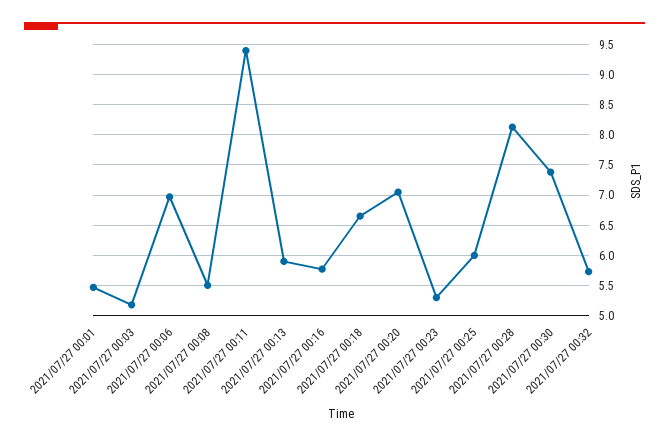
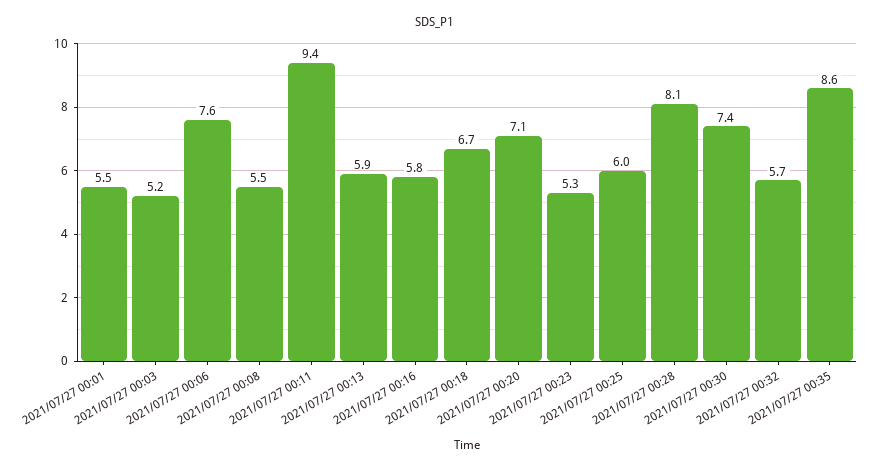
2021/07/27 00:06: 7 -> 7.6
2021/07/27 00:35: none -> 8.6

